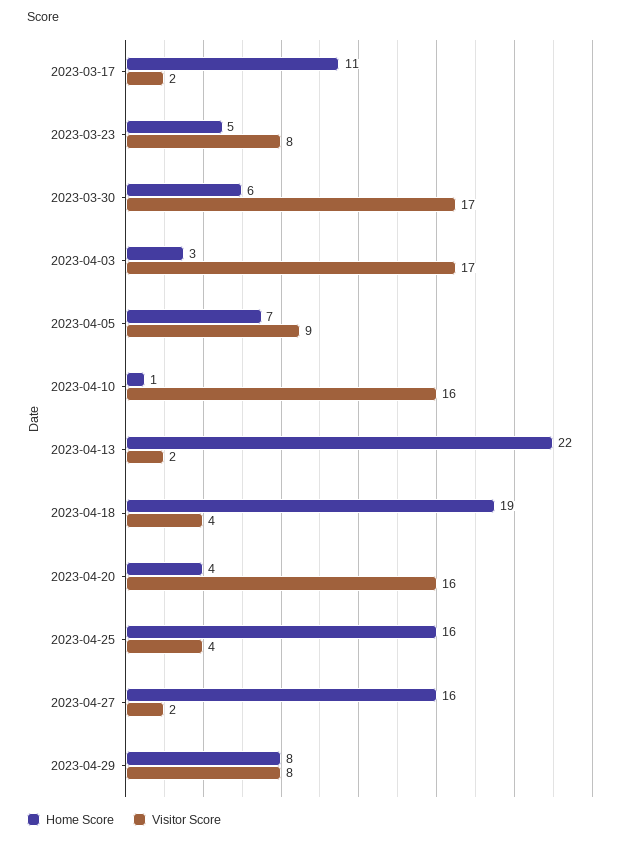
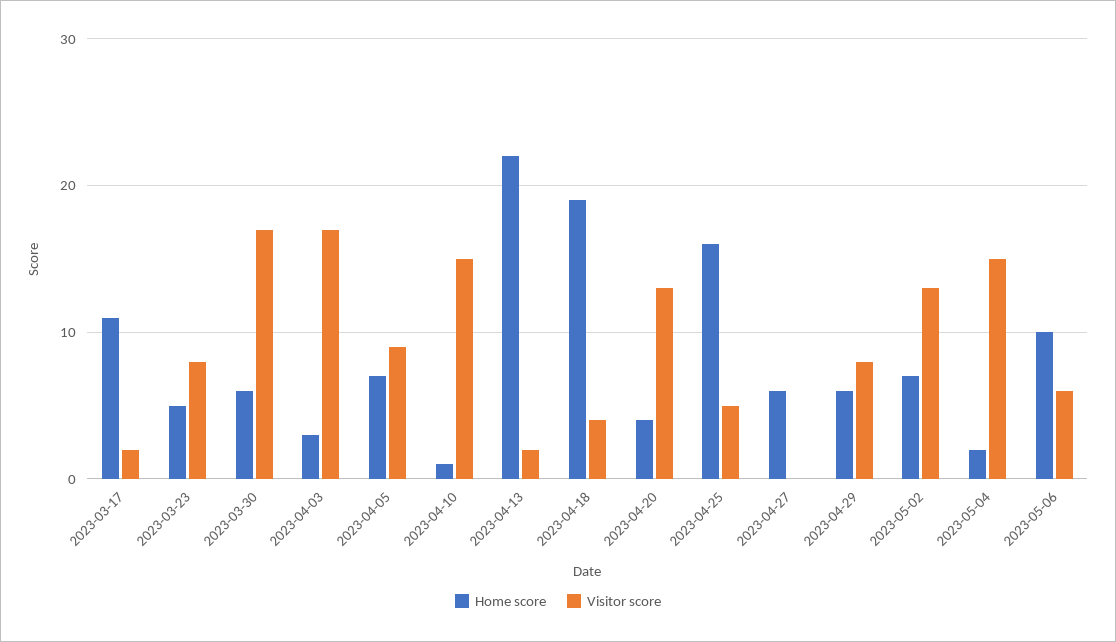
Visitor Score, 2023-04-10: 16 -> 15
Visitor Score, 2023-04-20: 16 -> 13
Visitor Score, 2023-04-25: 4 -> 5
Home Score, 2023-04-27: 16 -> 6
Visitor Score, 2023-04-27: 2 -> 0
Home Score, 2023-04-29: 8 -> 6
Home Score, 2023-05-02: none -> 7
Visitor Score, 2023-05-02: none -> 13
Home Score, 2023-05-04: none -> 2
Visitor Score, 2023-05-04: none -> 15
Home Score, 2023-05-06: none -> 10
Visitor Score, 2023-05-06: none -> 6

